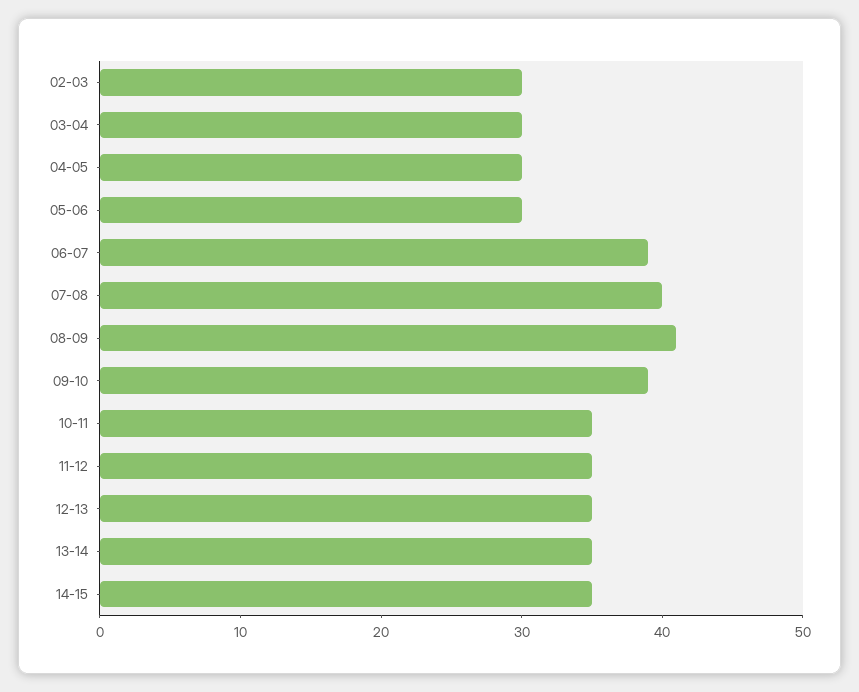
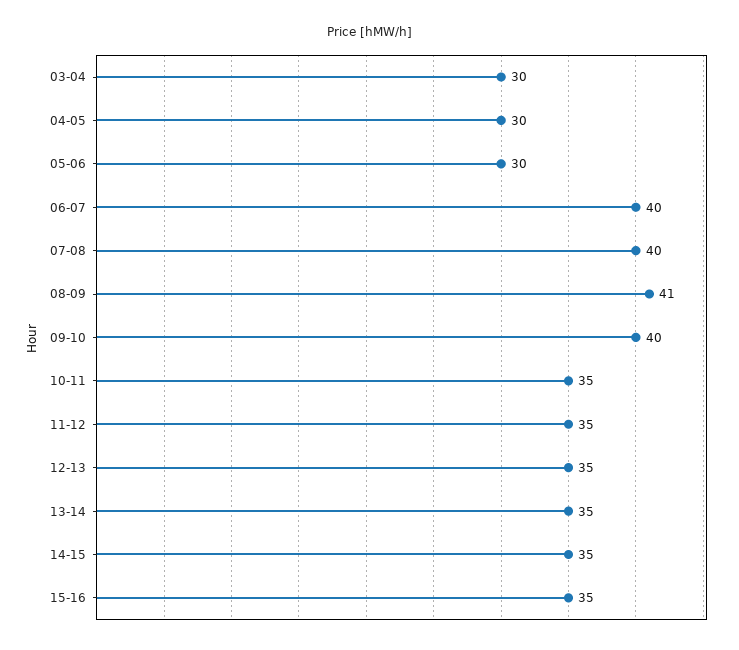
02-03: 30 -> none
06-07: 39 -> 40
09-10: 39 -> 40
15-16: none -> 35

